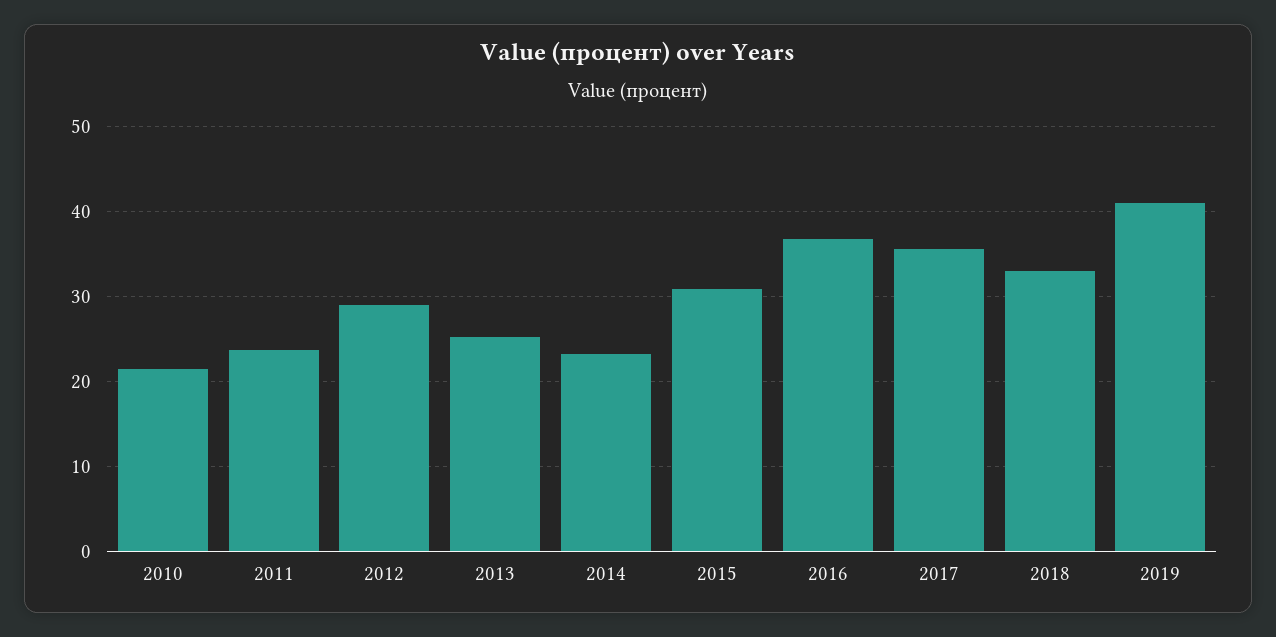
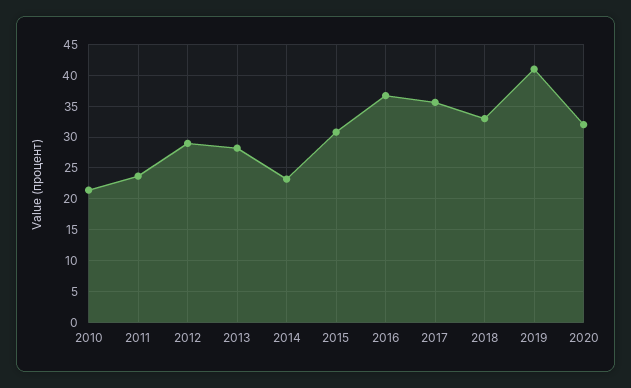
2013: 25 -> 28
2020: none -> 32

